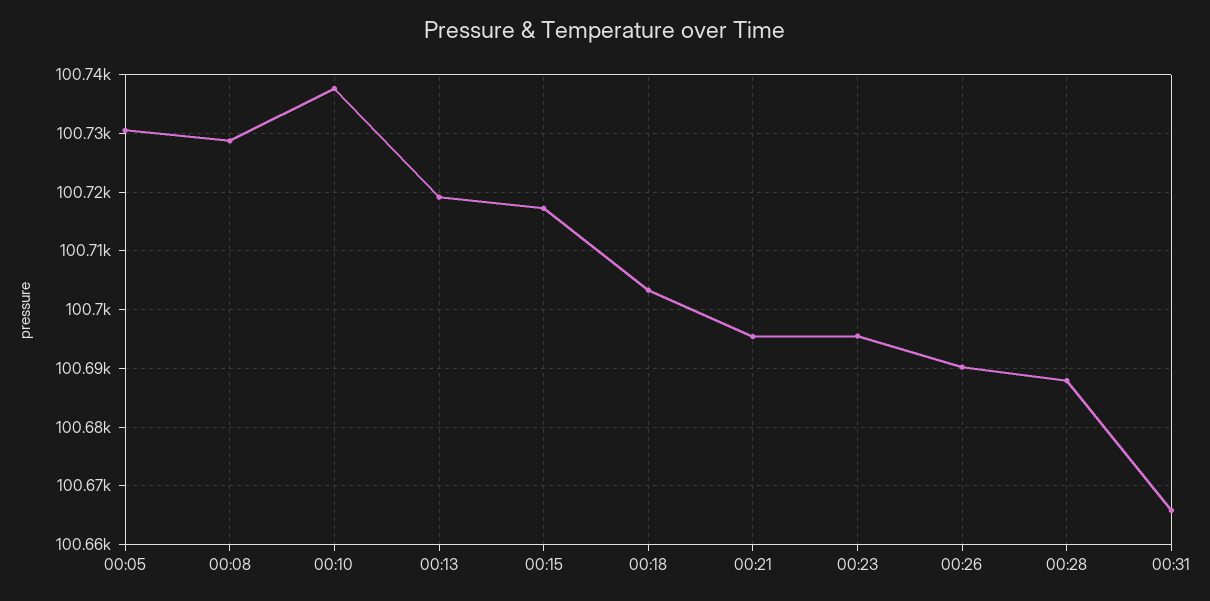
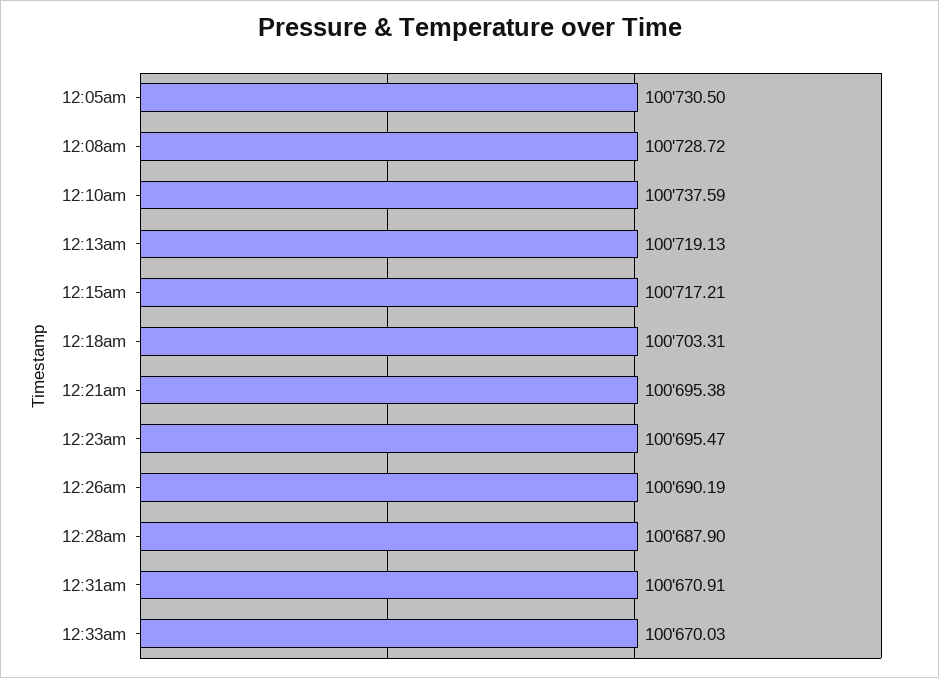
00:31: 100666 -> 100670.91
12:33am: none -> 100670.03

